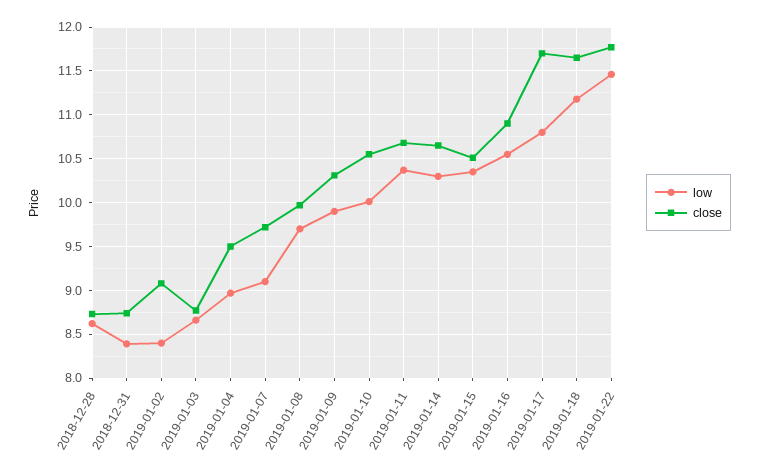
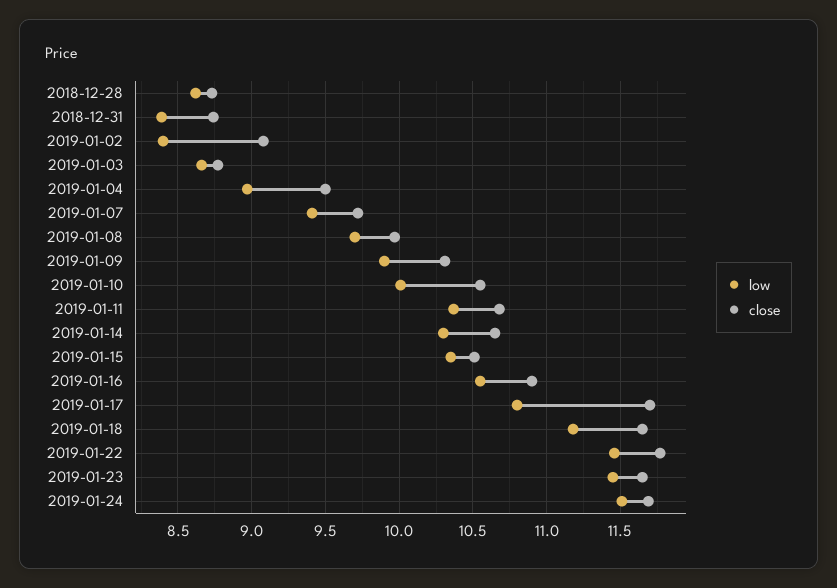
low, 2019-01-07: 9.1 -> 9.4
low, 2019-01-23: none -> 11.45
close, 2019-01-23: none -> 11.65
low, 2019-01-24: none -> 11.5
close, 2019-01-24: none -> 11.7

